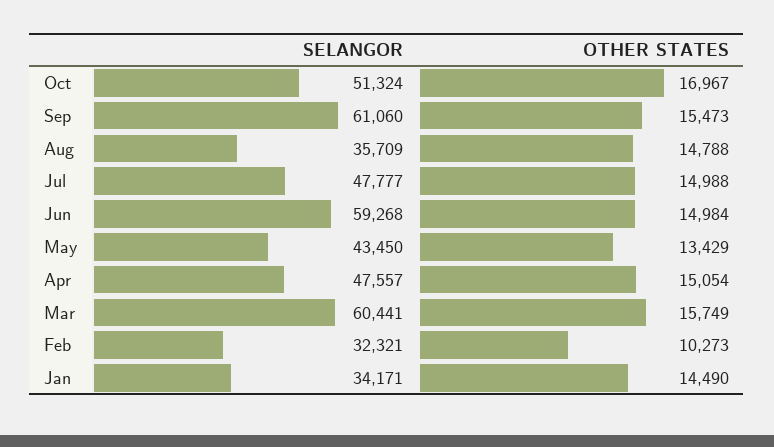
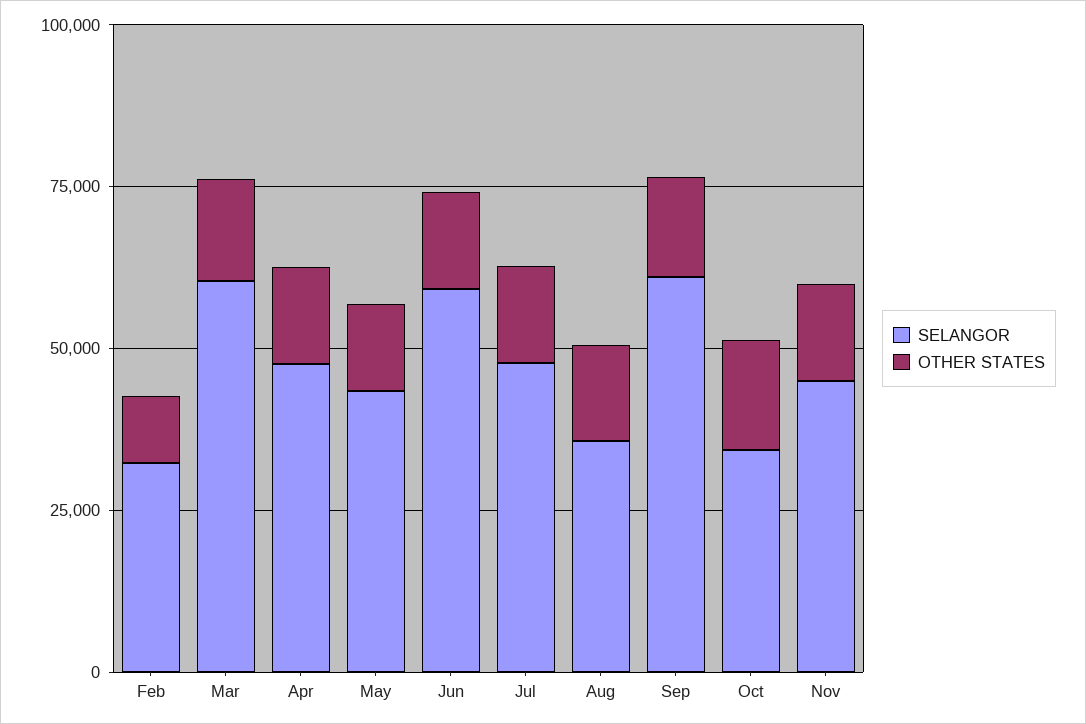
SELANGOR, Oct: 51324 -> 35000
SELANGOR, Jan: 34171 -> none
OTHER STATES, Jan: 14490 -> none
SELANGOR, Nov: none -> 45000
OTHER STATES, Nov: none -> 15000

